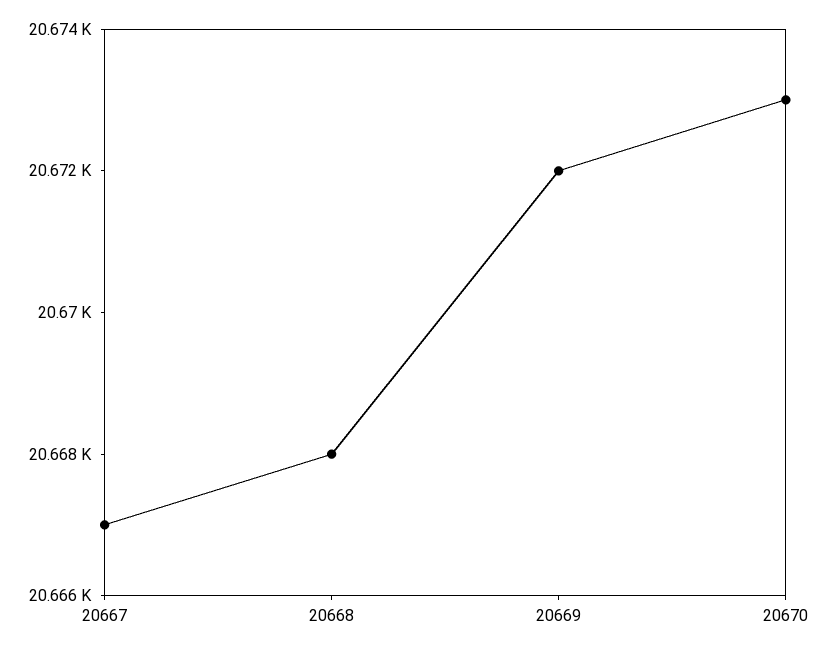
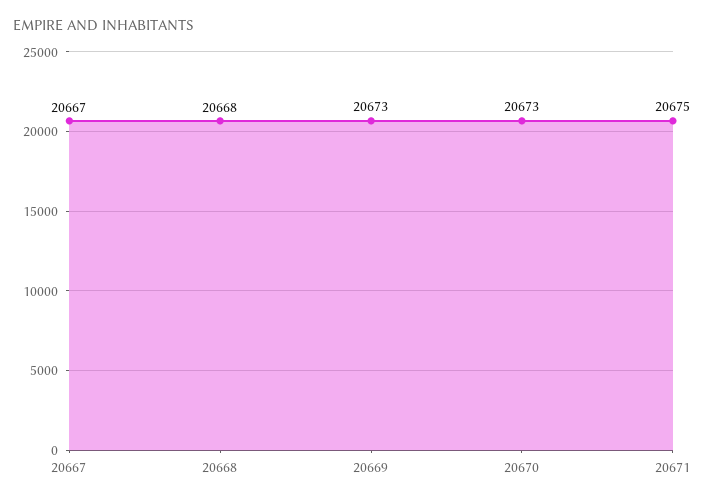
20669: 20672 -> 20673
20671: none -> 20675

